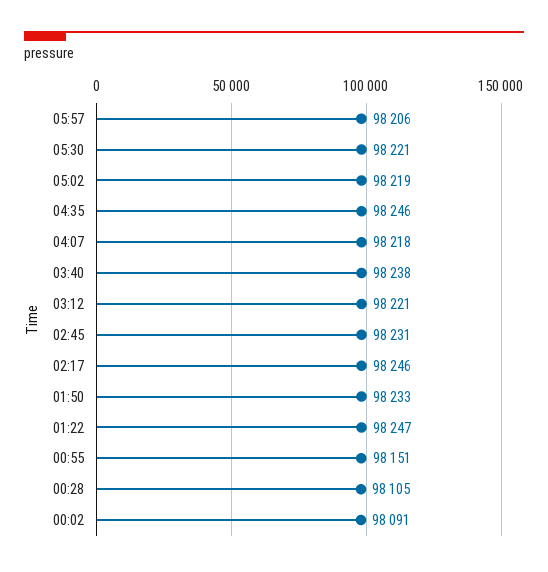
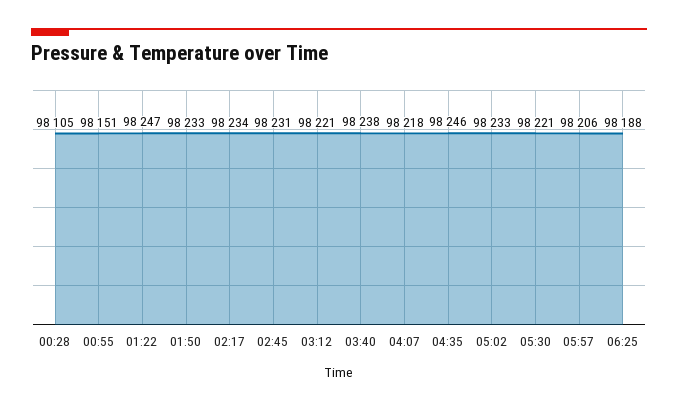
05:02: 98219 -> 98233
02:17: 98246 -> 98234
00:02: 98091 -> none
06:25: none -> 98188

